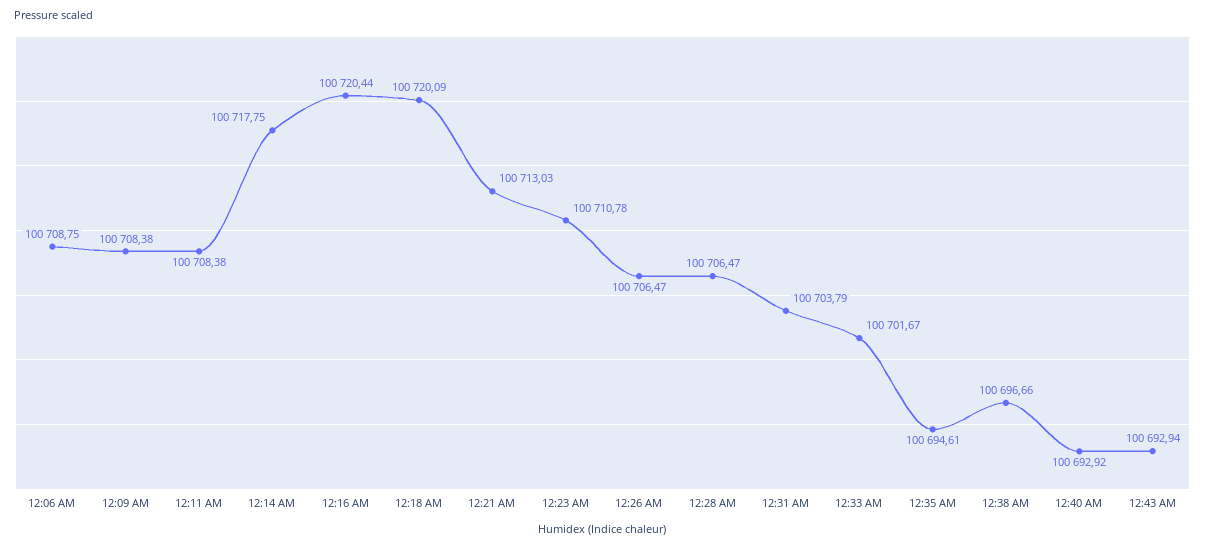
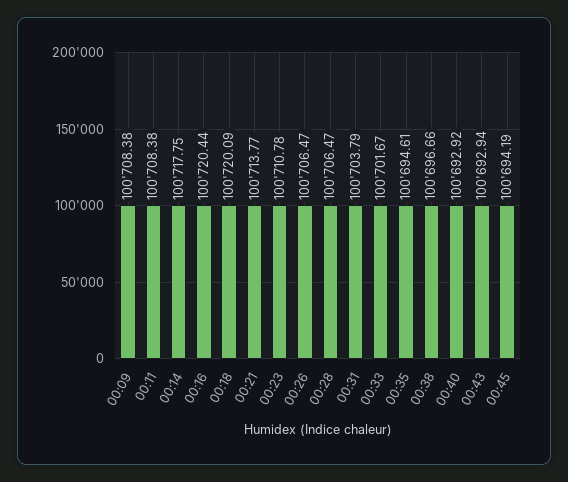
12:06 AM: 100708.75 -> none
12:21 AM: 100713.03 -> 100713.77
00:45: none -> 100694.19

